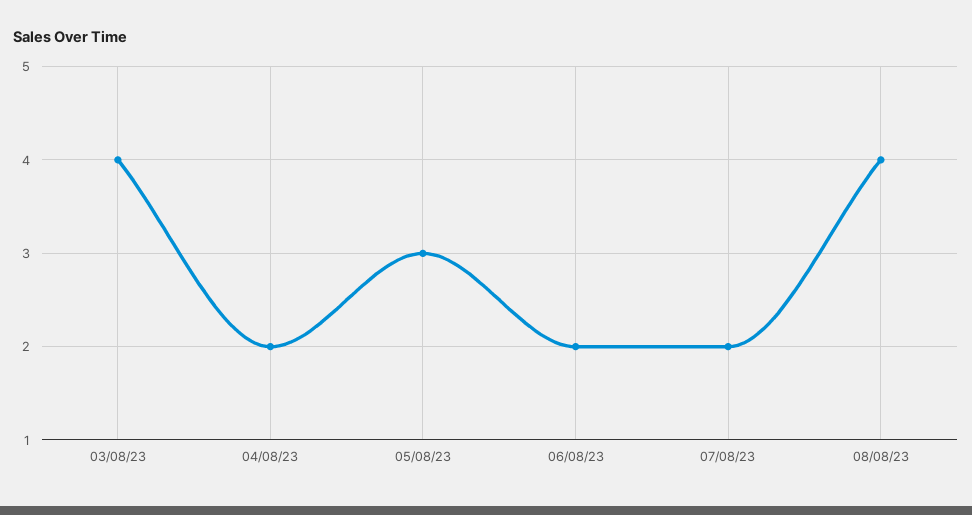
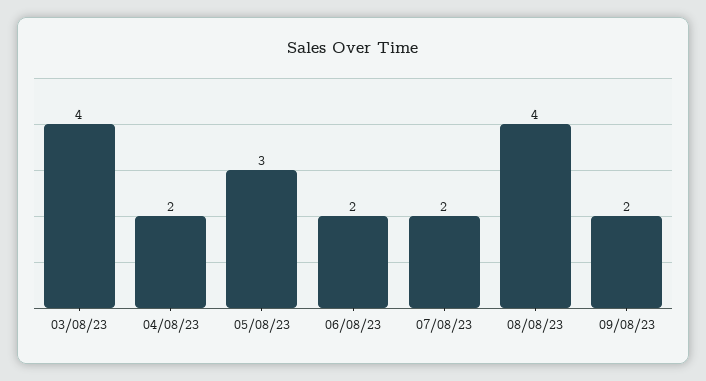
09/08/23: none -> 2

